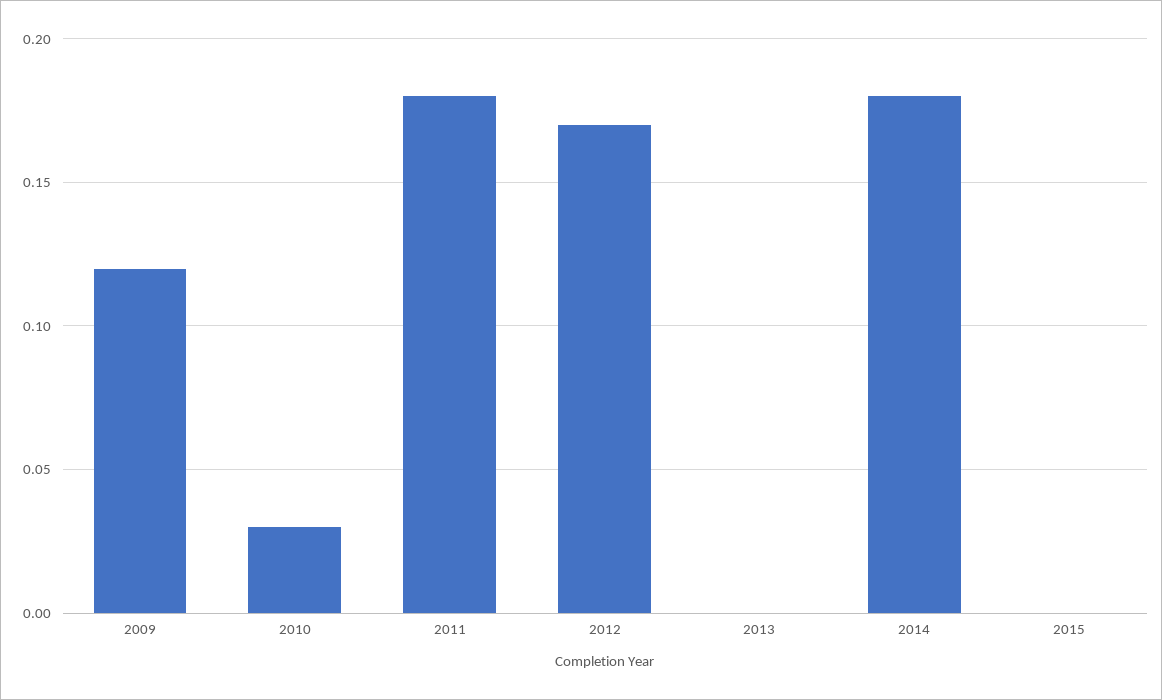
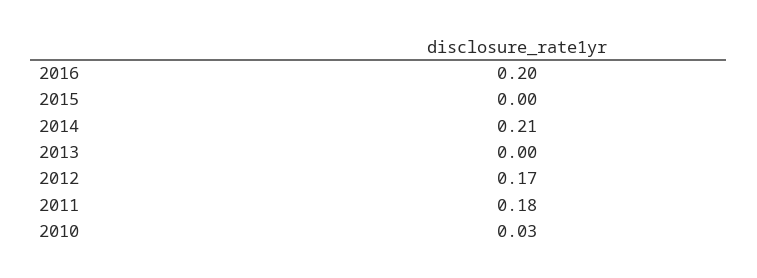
2009: 0.12 -> none
2014: 0.18 -> 0.21
2016: none -> 0.2

